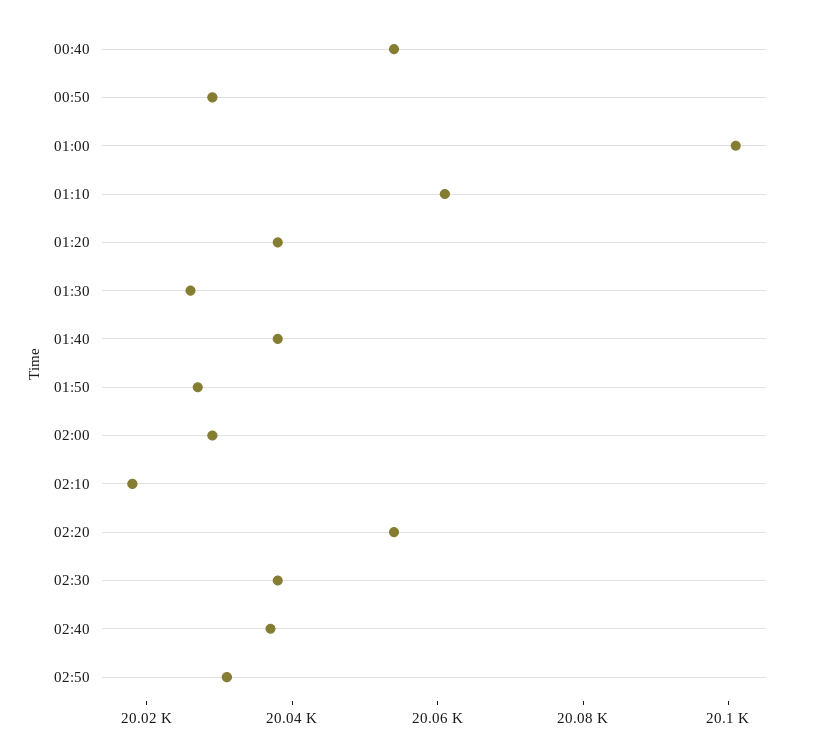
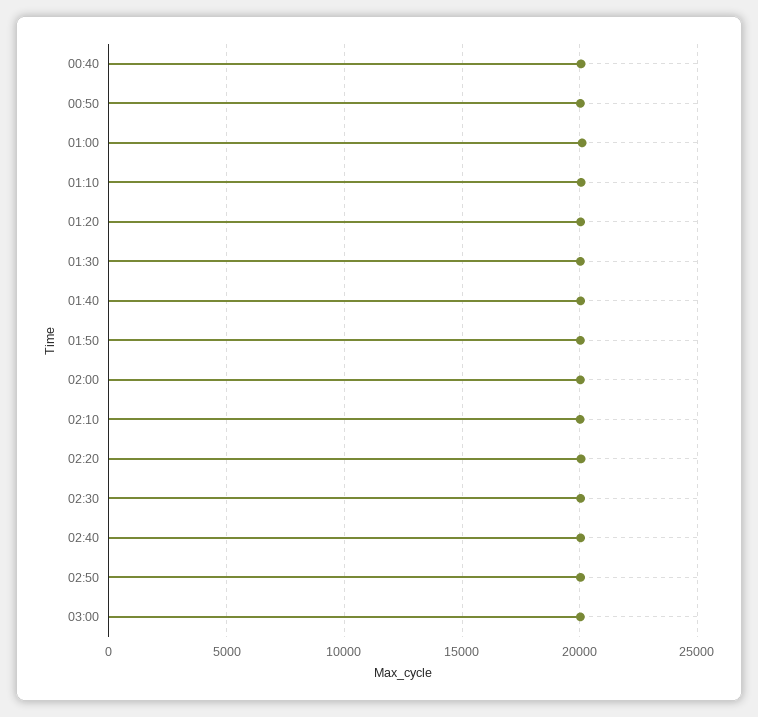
03:00: none -> 20000

